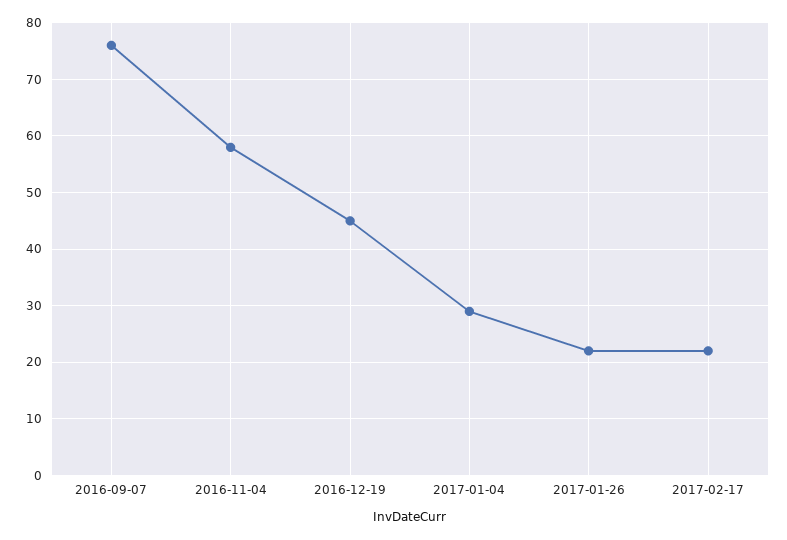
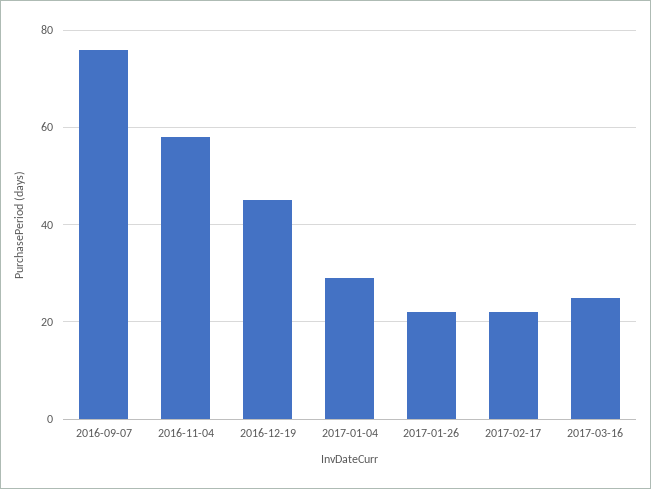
2017-03-16: none -> 25

